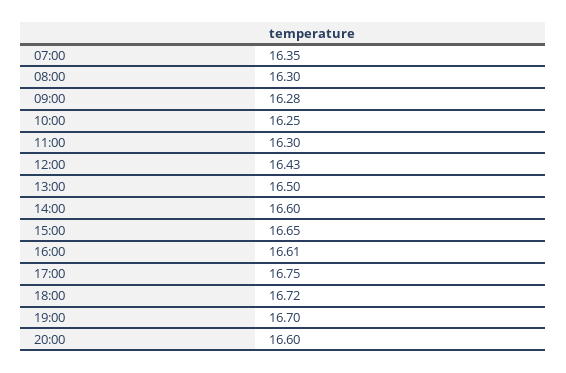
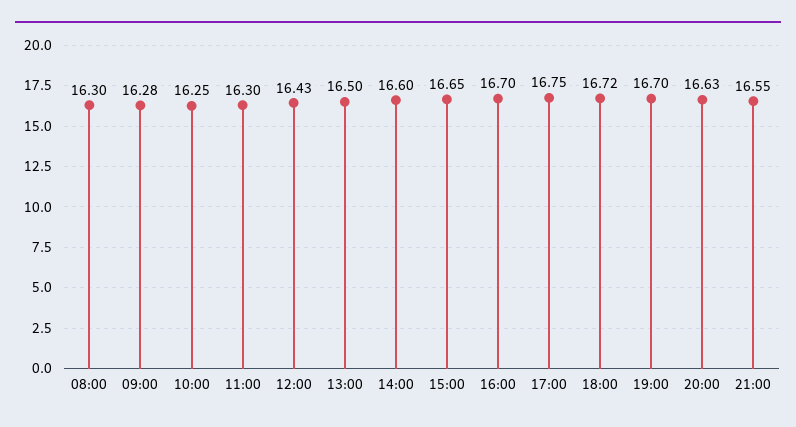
07:00: 16.35 -> none
16:00: 16.61 -> 16.7
20:00: 16.6 -> 16.63
21:00: none -> 16.55

